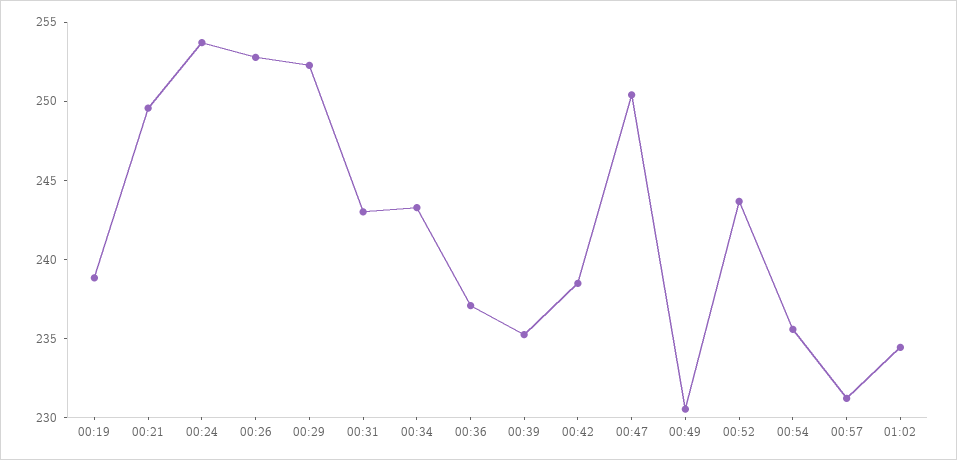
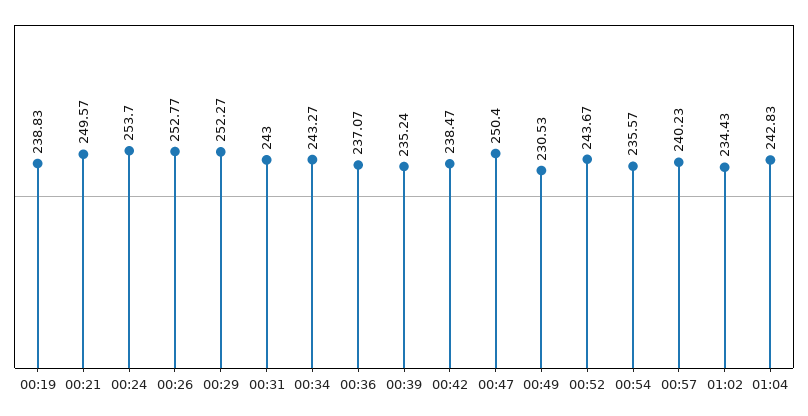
00:57: 231 -> 240.23
01:04: none -> 242.83

